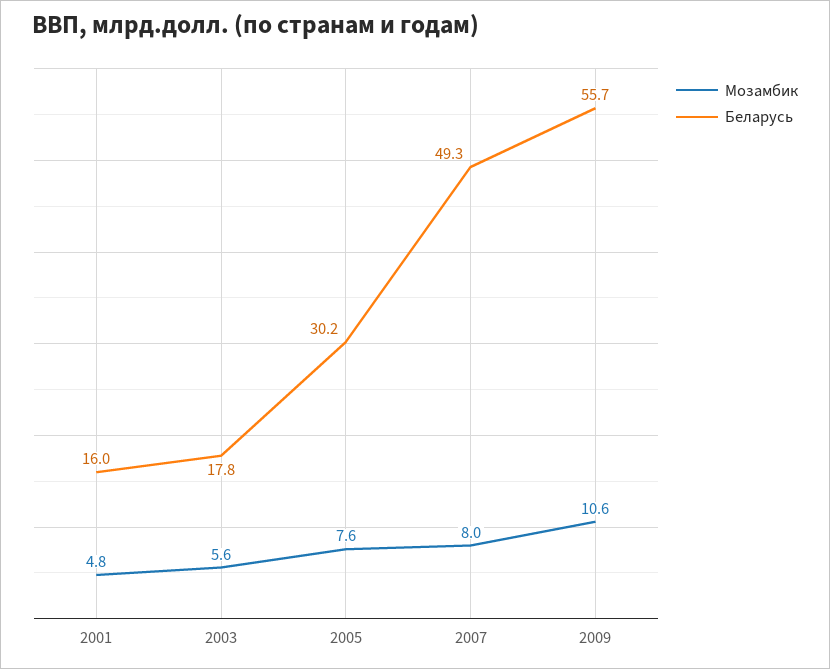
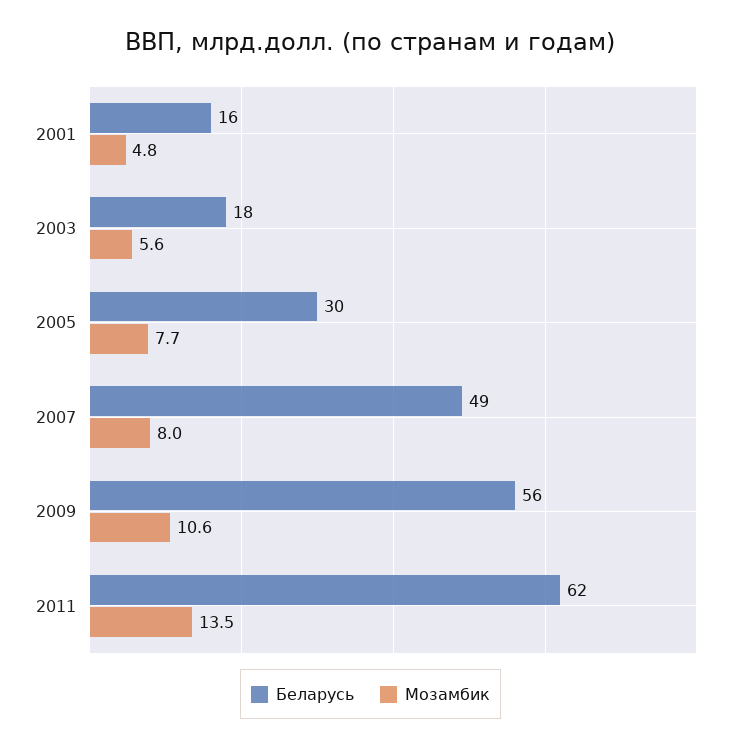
Мозамбик, 2005: 7.6 -> 7.7
Беларусь, 2011: none -> 62
Мозамбик, 2011: none -> 13.5

